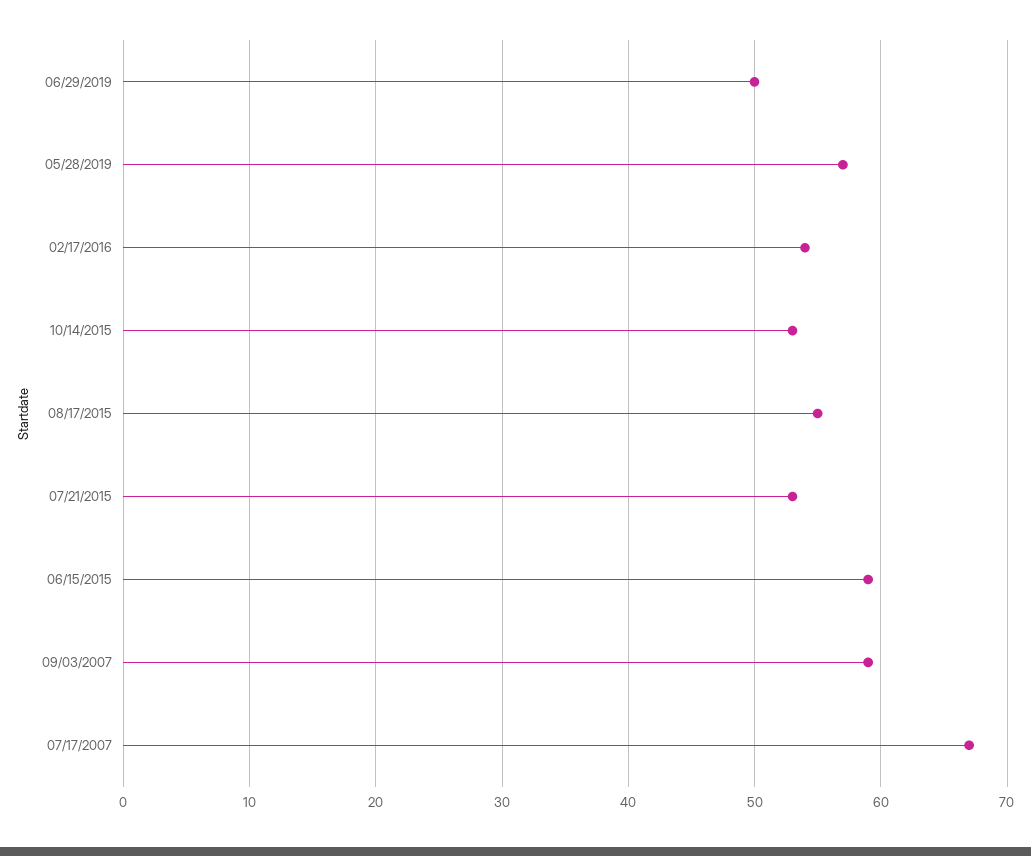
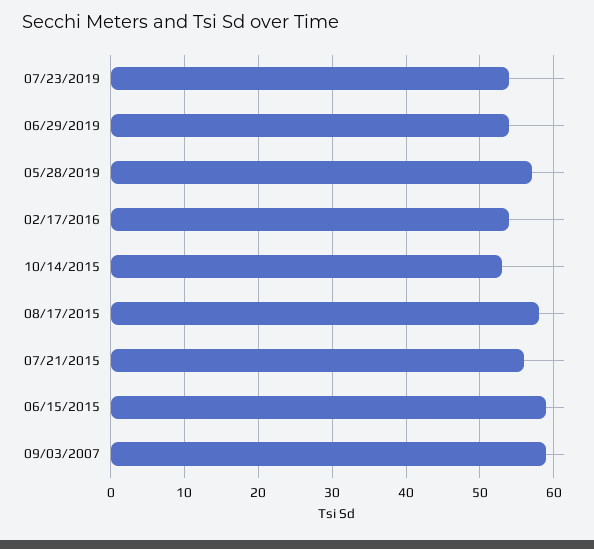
06/29/2019: 50 -> 54
08/17/2015: 55 -> 58
07/21/2015: 53 -> 56
07/17/2007: 67 -> none
07/23/2019: none -> 54

